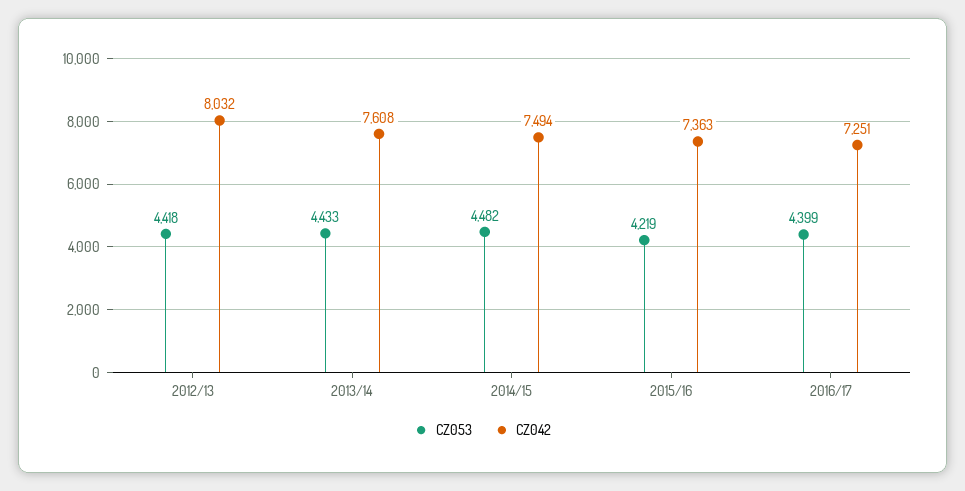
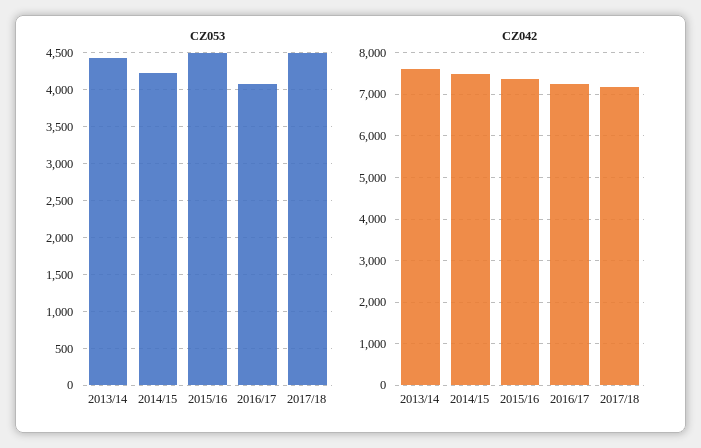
CZ053, 2012/13: 4418 -> none
CZ042, 2012/13: 8032 -> none
CZ053, 2014/15: 4482 -> 4200
CZ053, 2015/16: 4219 -> 4500
CZ053, 2016/17: 4399 -> 4100
CZ053, 2017/18: none -> 4500
CZ042, 2017/18: none -> 7200

